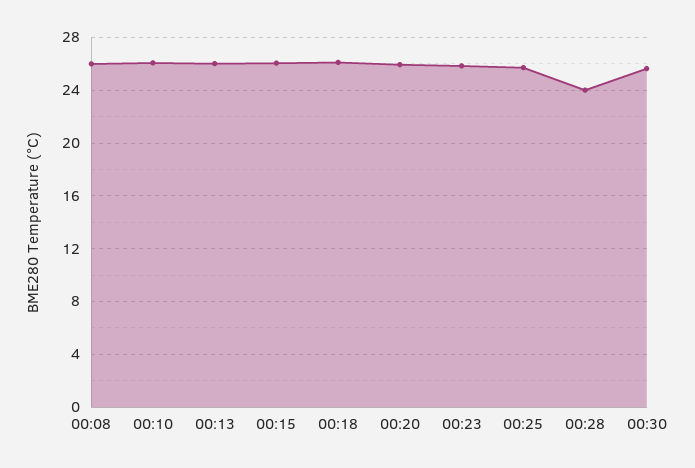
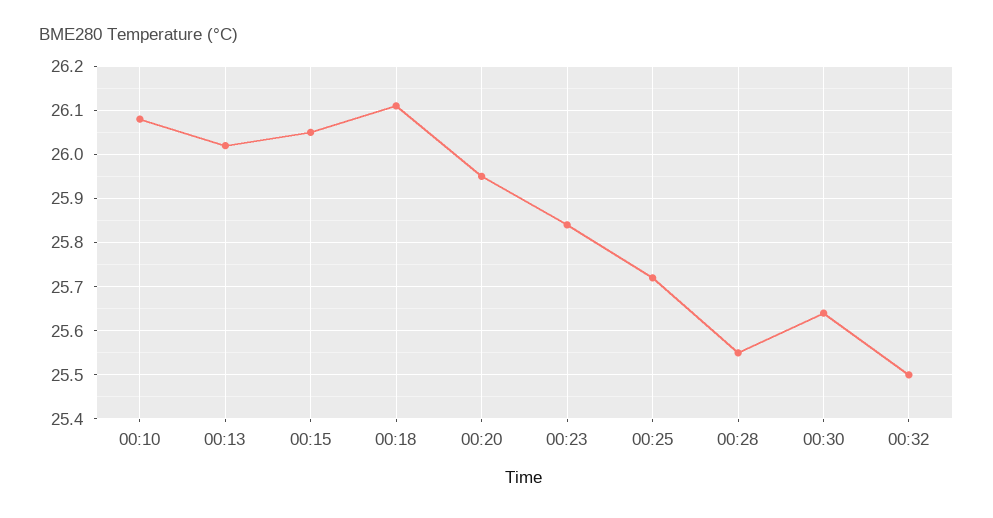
00:08: 26 -> none
00:28: 24 -> 25.55
00:32: none -> 25.5

